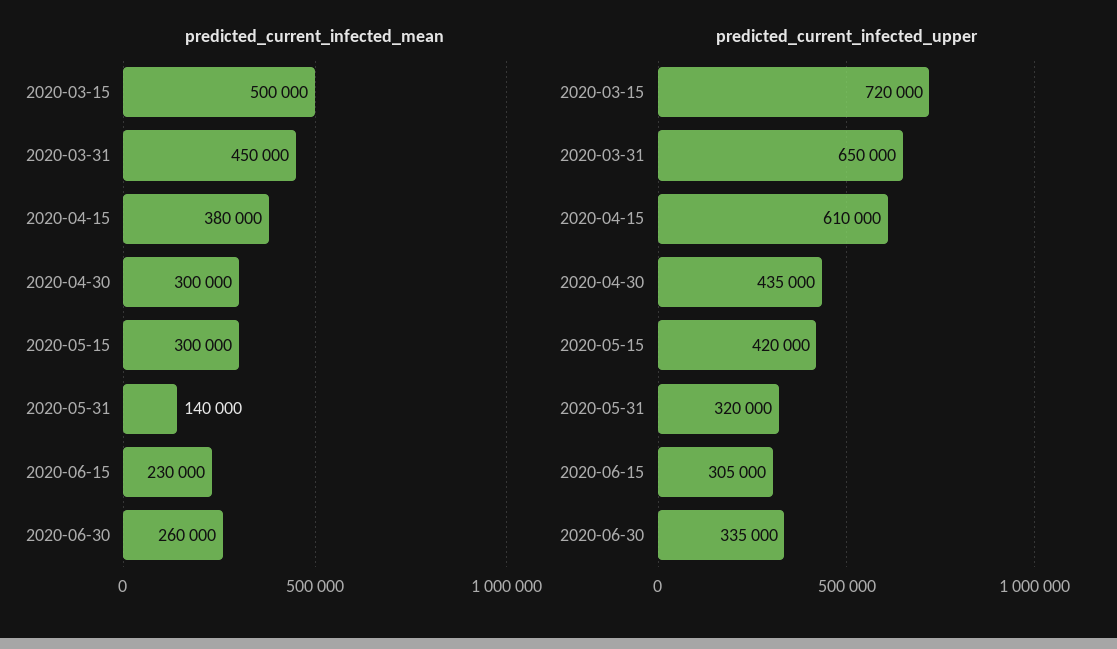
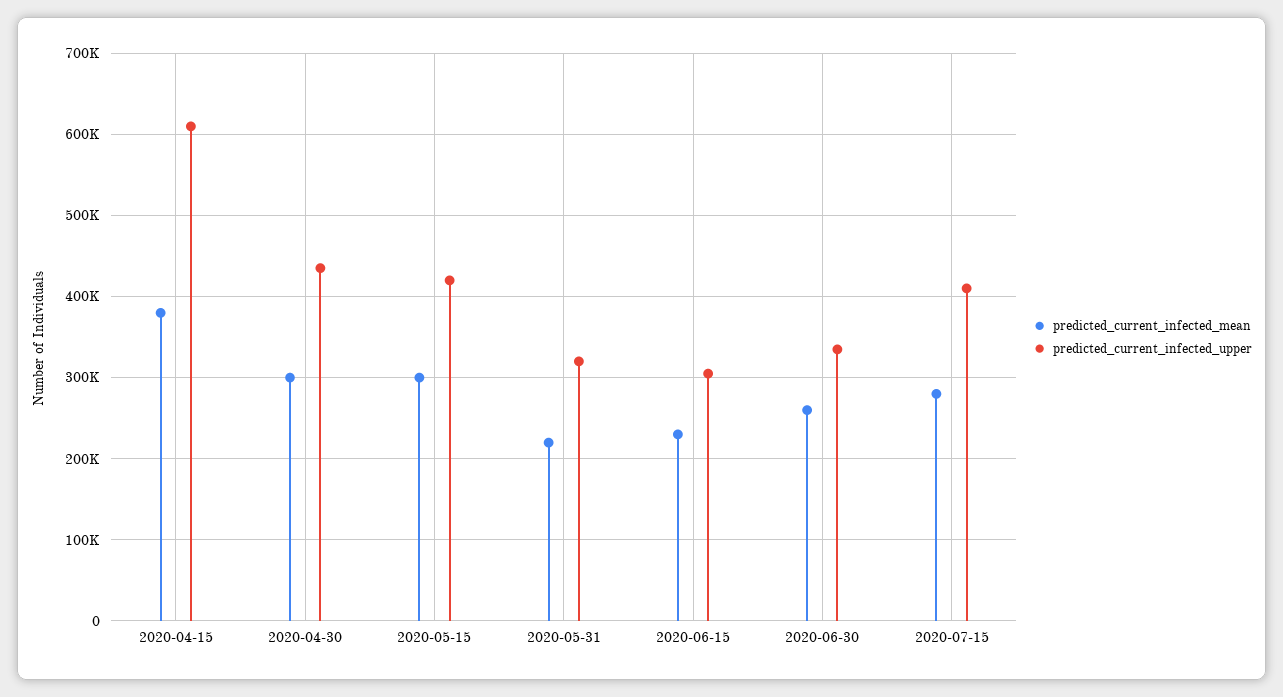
predicted_current_infected_mean, 2020-03-15: 500000 -> none
predicted_current_infected_mean, 2020-03-31: 450000 -> none
predicted_current_infected_mean, 2020-05-31: 140000 -> 220000
predicted_current_infected_upper, 2020-03-15: 720000 -> none
predicted_current_infected_upper, 2020-03-31: 650000 -> none
predicted_current_infected_mean, 2020-07-15: none -> 280000
predicted_current_infected_upper, 2020-07-15: none -> 410000

